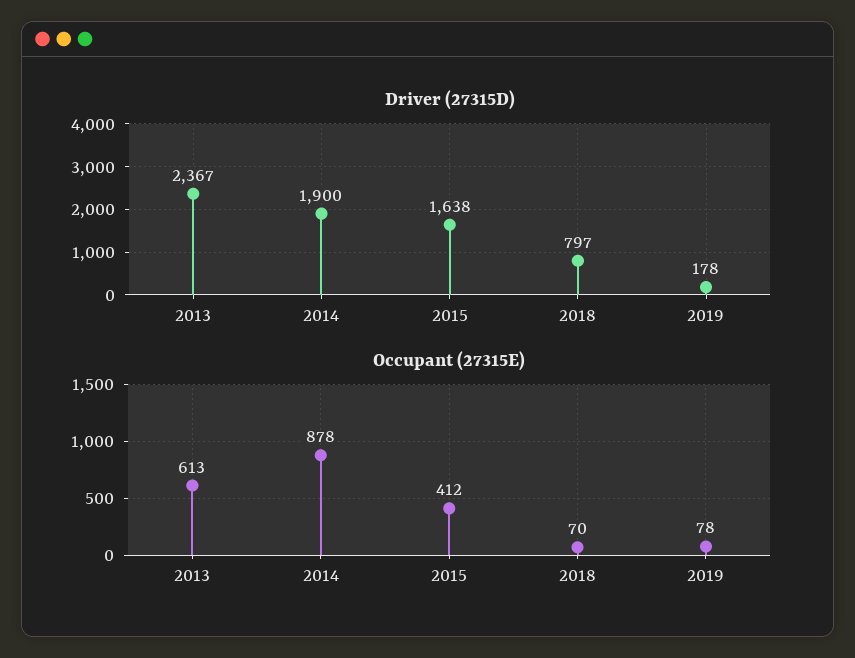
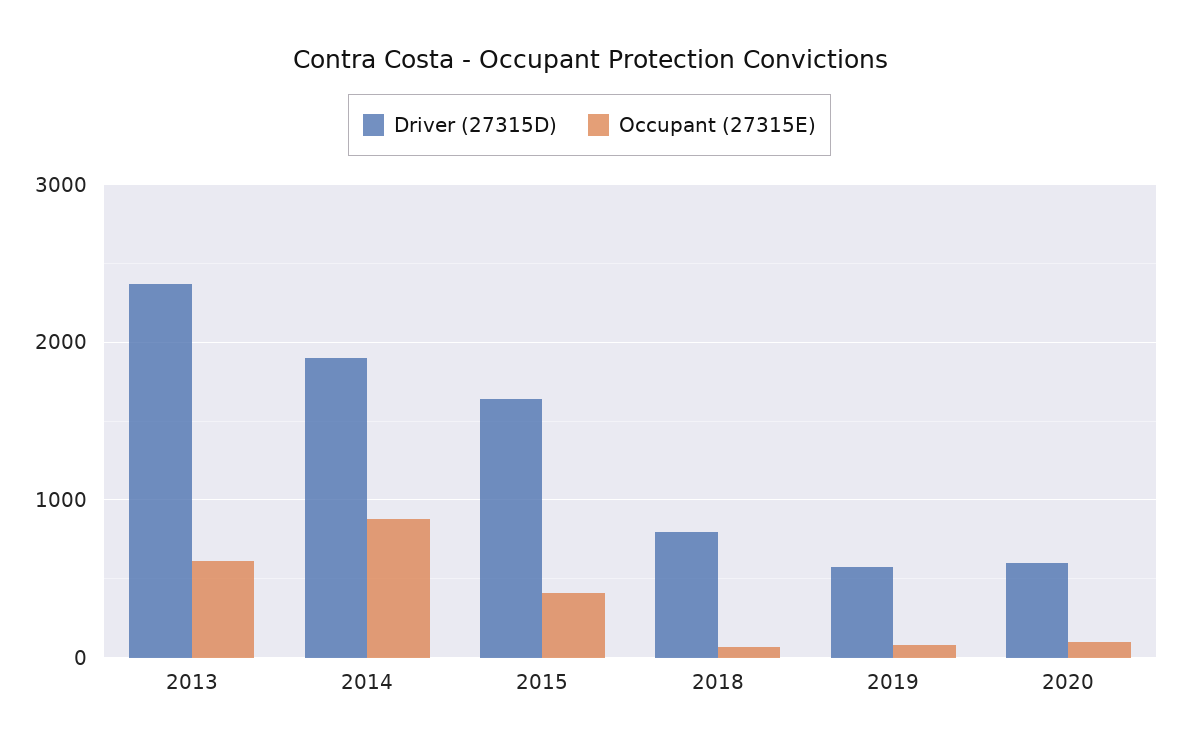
Driver (27315D), 2019: 178 -> 600
Driver (27315D), 2020: none -> 600
Occupant (27315E), 2020: none -> 100

